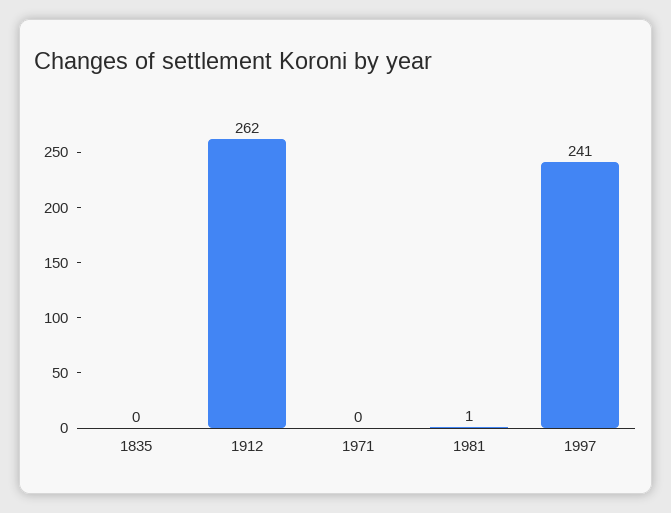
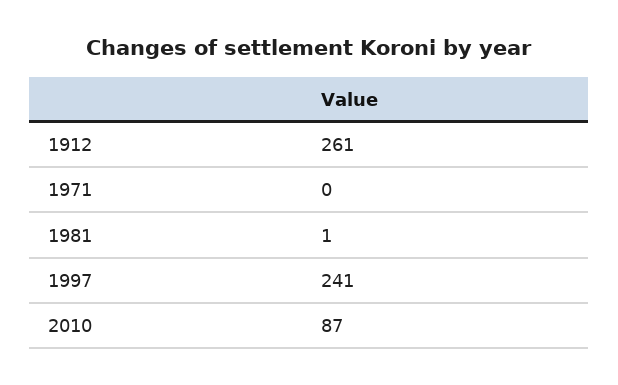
1835: 0 -> none
1912: 262 -> 261
2010: none -> 87

